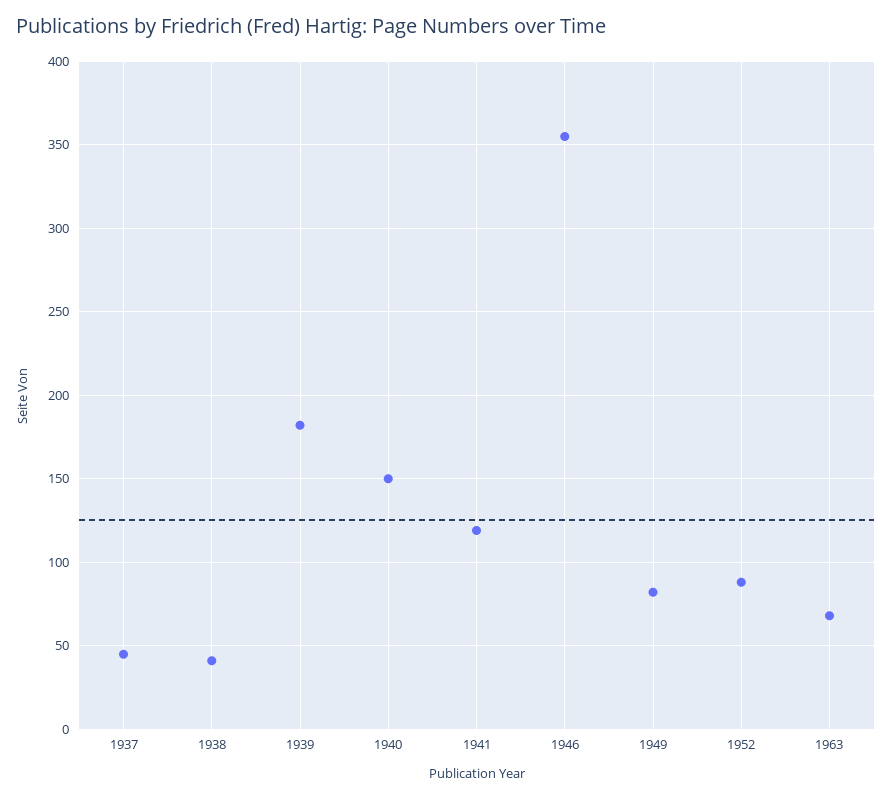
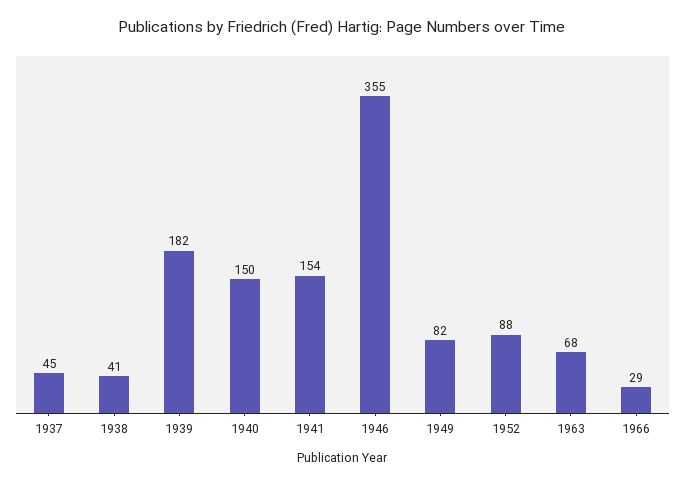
1941: 120 -> 154
1966: none -> 29

